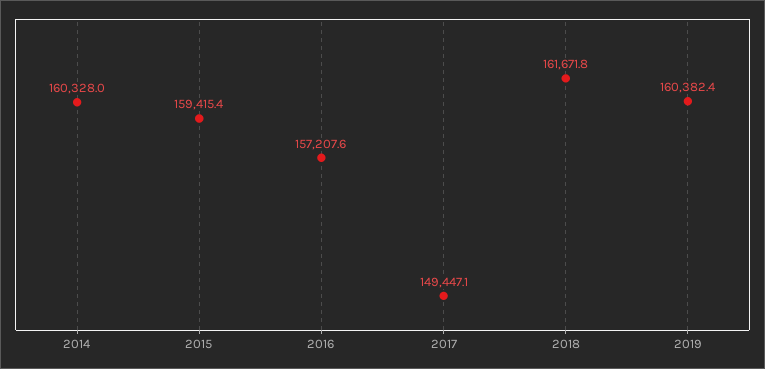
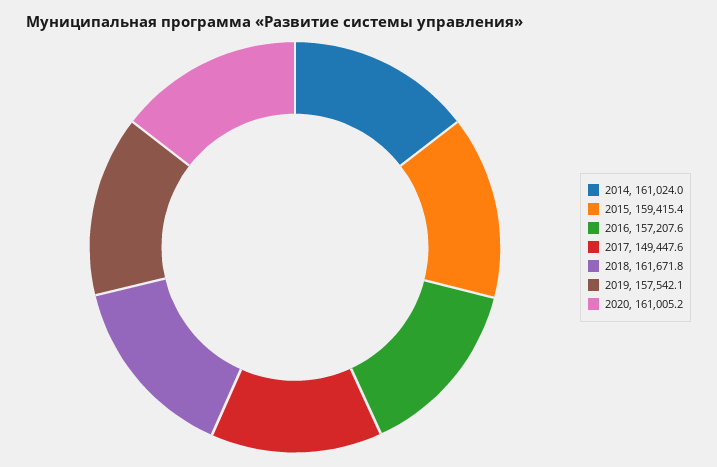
2014: 160328 -> 161024
2017: 149447.1 -> 149447.6
2019: 160382.4 -> 157542.1
2020: none -> 161005.2

